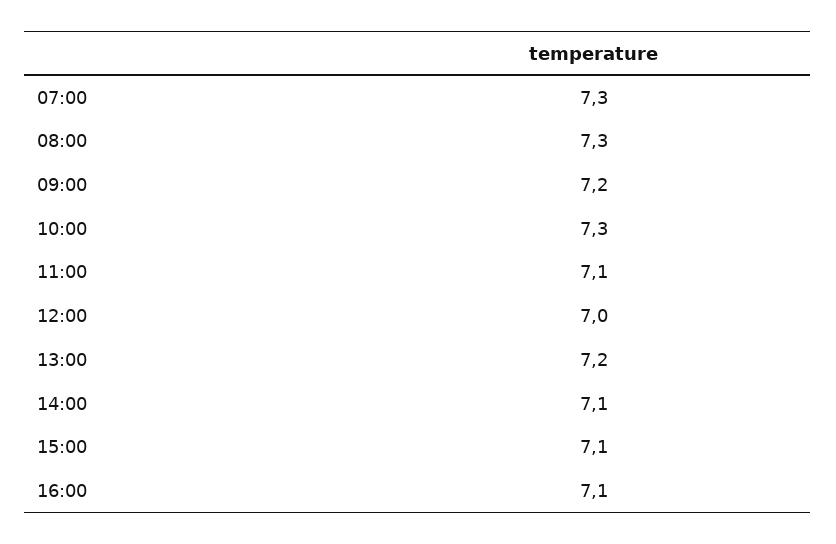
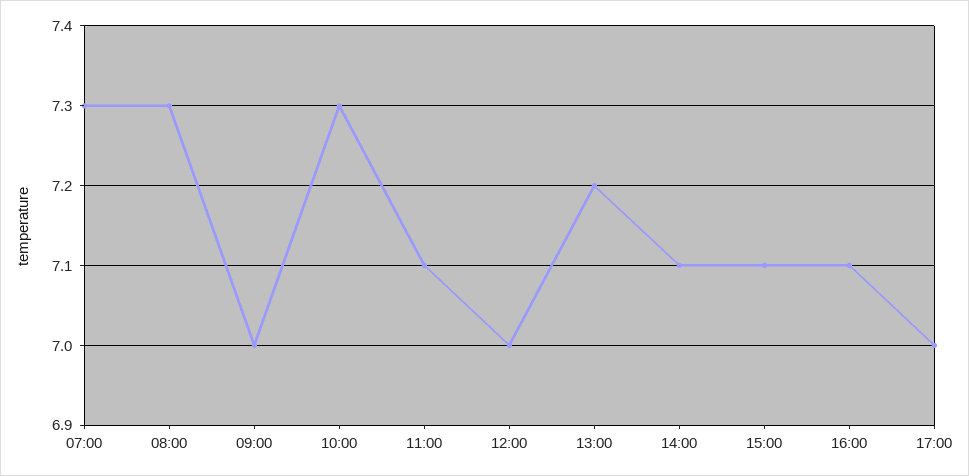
09:00: 7.2 -> 7
17:00: none -> 7

